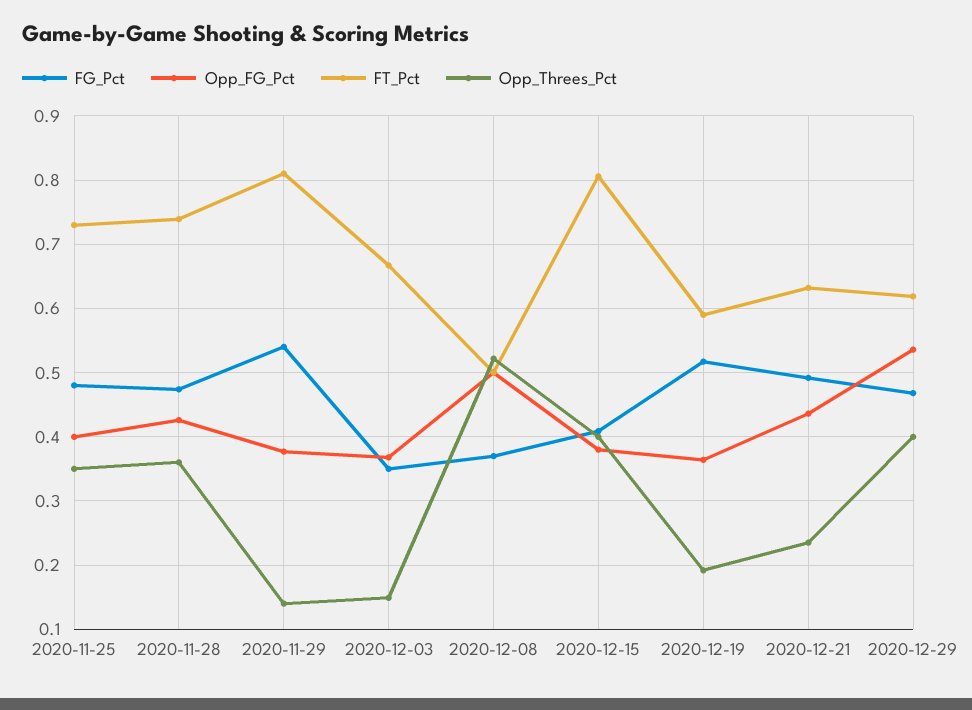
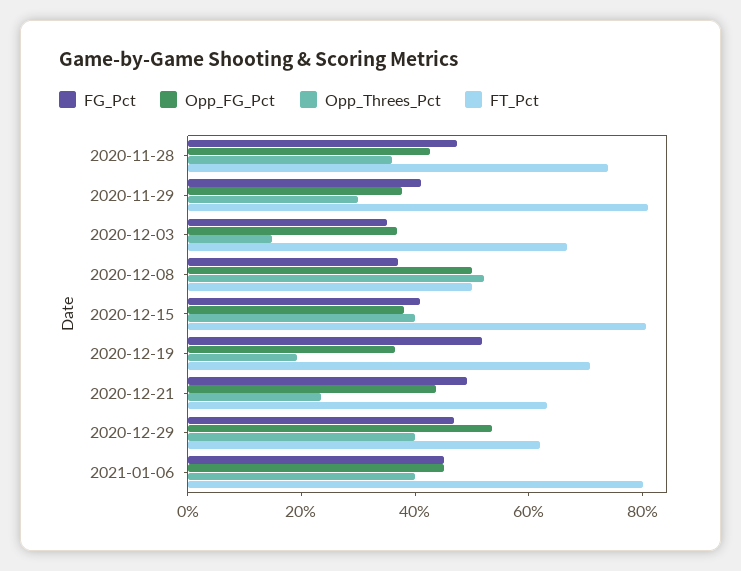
FG_Pct, 2020-11-25: 0.48 -> none
Opp_FG_Pct, 2020-11-25: 0.4 -> none
FT_Pct, 2020-11-25: 0.73 -> none
Opp_Threes_Pct, 2020-11-25: 0.35 -> none
FG_Pct, 2020-11-29: 0.54 -> 0.4
Opp_Threes_Pct, 2020-11-29: 0.14 -> 0.3
FT_Pct, 2020-12-19: 0.59 -> 0.7
FG_Pct, 2021-01-06: none -> 0.45
Opp_FG_Pct, 2021-01-06: none -> 0.45
Opp_Threes_Pct, 2021-01-06: none -> 0.4
FT_Pct, 2021-01-06: none -> 0.8

